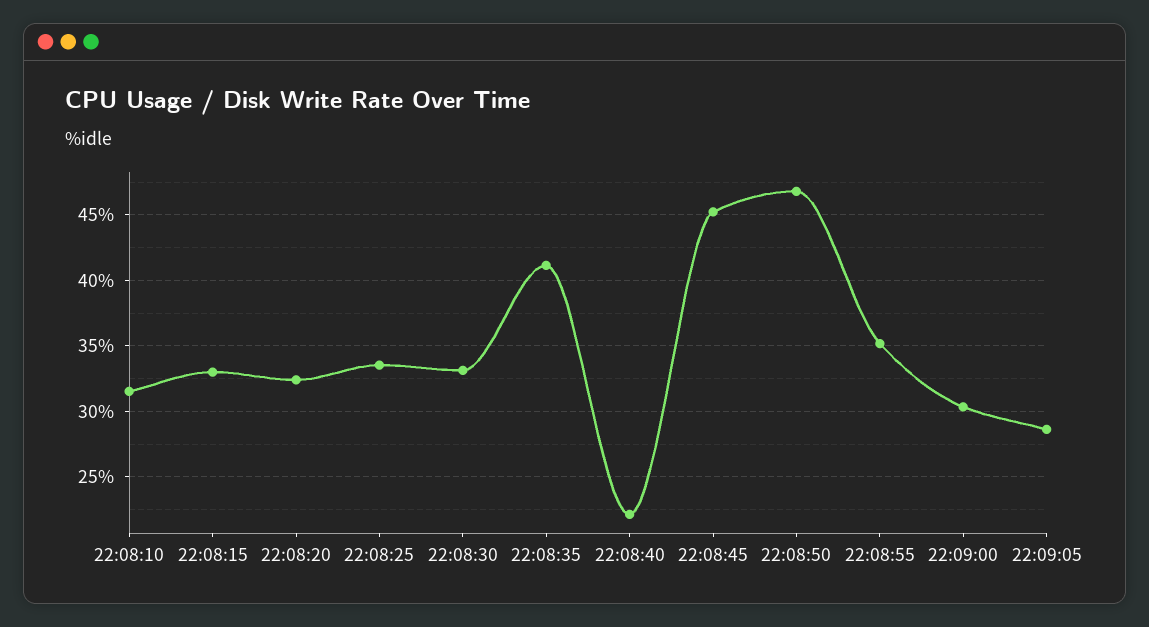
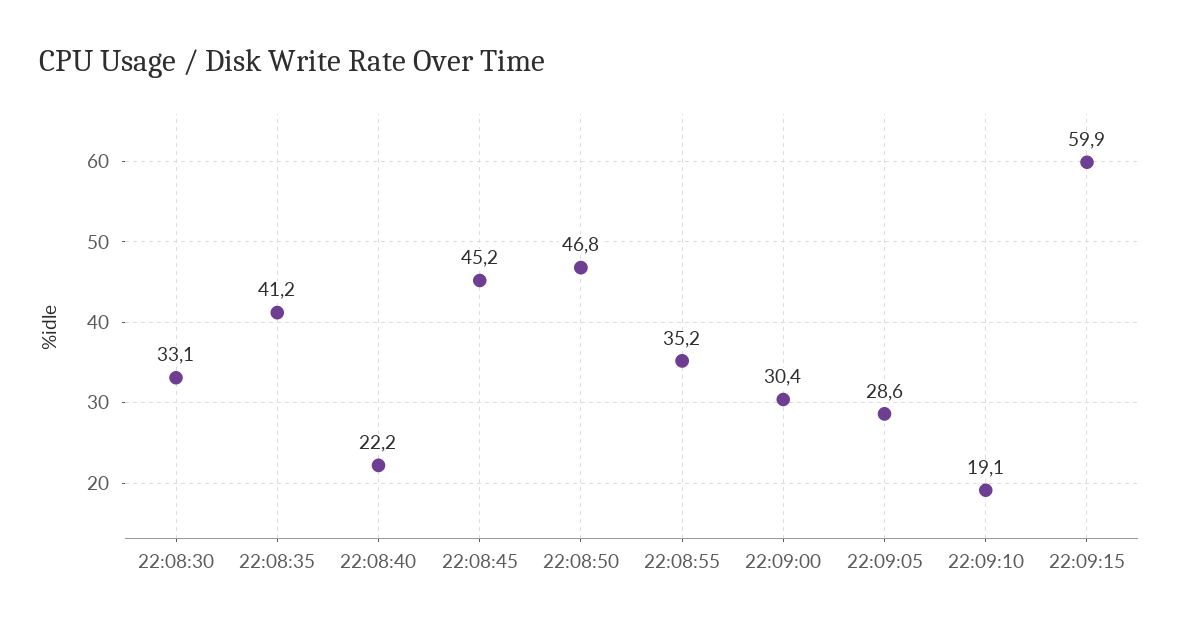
22:08:10: 31.5 -> none
22:08:15: 33 -> none
22:08:20: 32.5 -> none
22:08:25: 33.5 -> none
22:09:10: none -> 19.1
22:09:15: none -> 59.9

